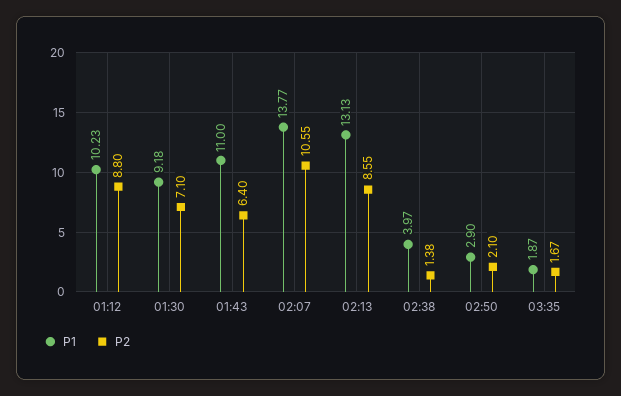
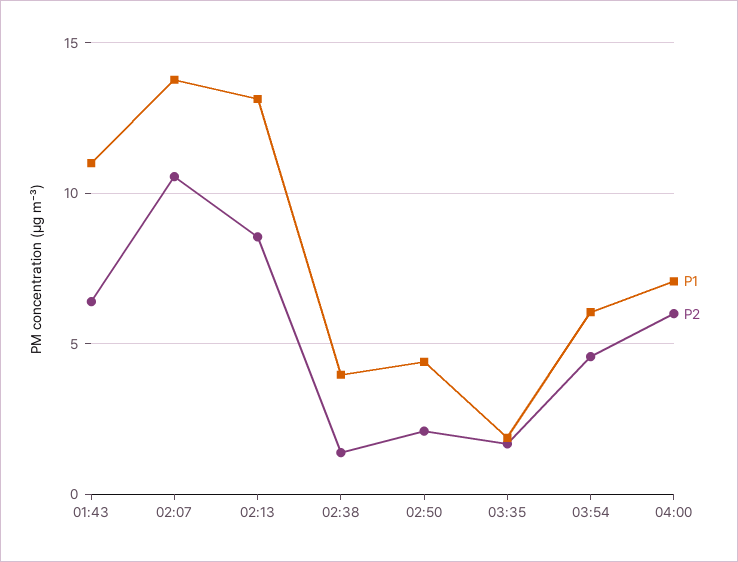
P1, 01:12: 10.23 -> none
P2, 01:12: 8.8 -> none
P1, 01:30: 9.18 -> none
P2, 01:30: 7.1 -> none
P1, 02:50: 2.9 -> 4.5
P1, 03:54: none -> 6
P2, 03:54: none -> 4.5
P1, 04:00: none -> 7
P2, 04:00: none -> 6

